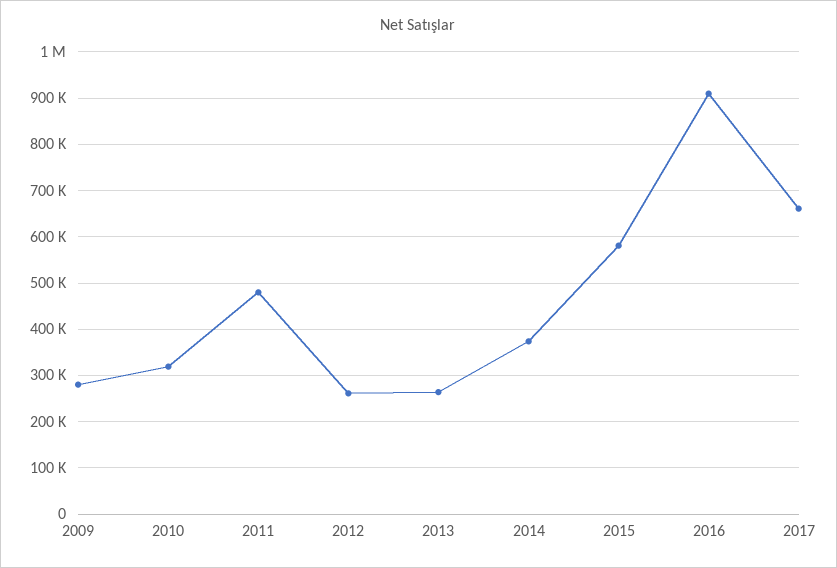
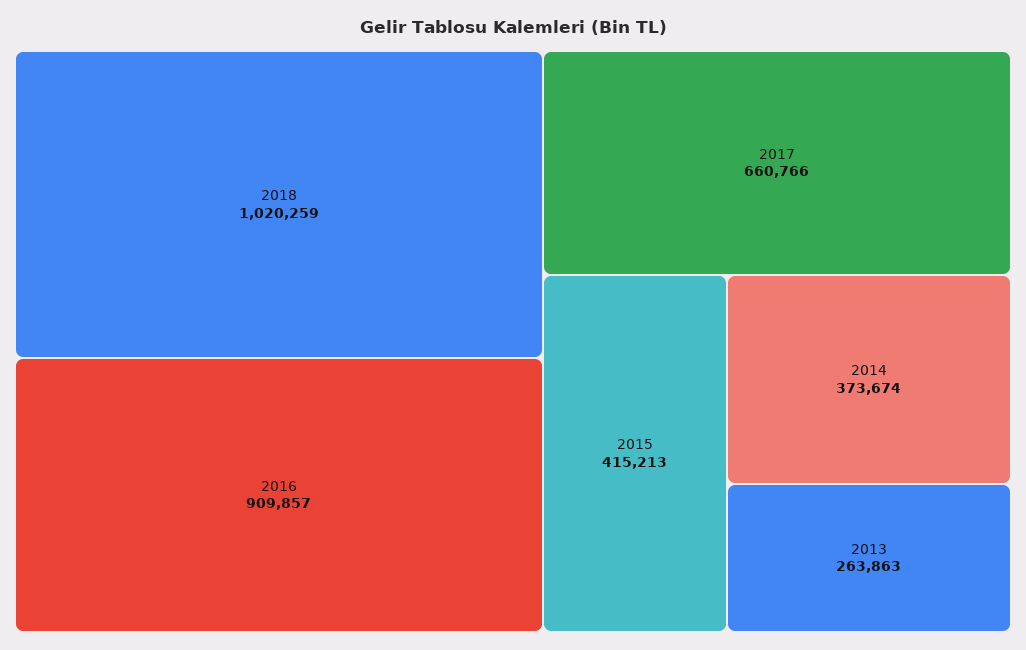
2009: 280000 -> none
2010: 320000 -> none
2011: 480000 -> none
2012: 260000 -> none
2015: 580000 -> 415213
2018: none -> 1020259

